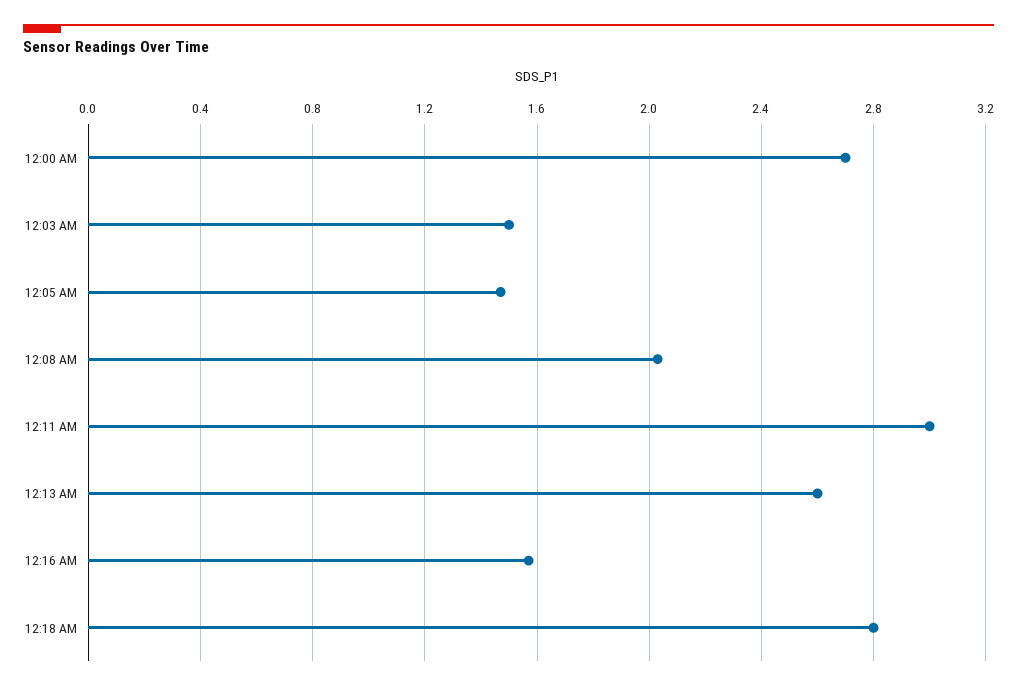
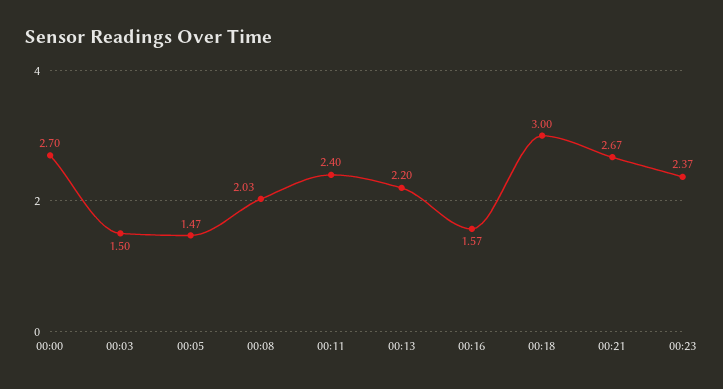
12:11 AM: 3 -> 2.4
12:13 AM: 2.6 -> 2.2
12:18 AM: 2.8 -> 3
00:21: none -> 2.67
00:23: none -> 2.37

